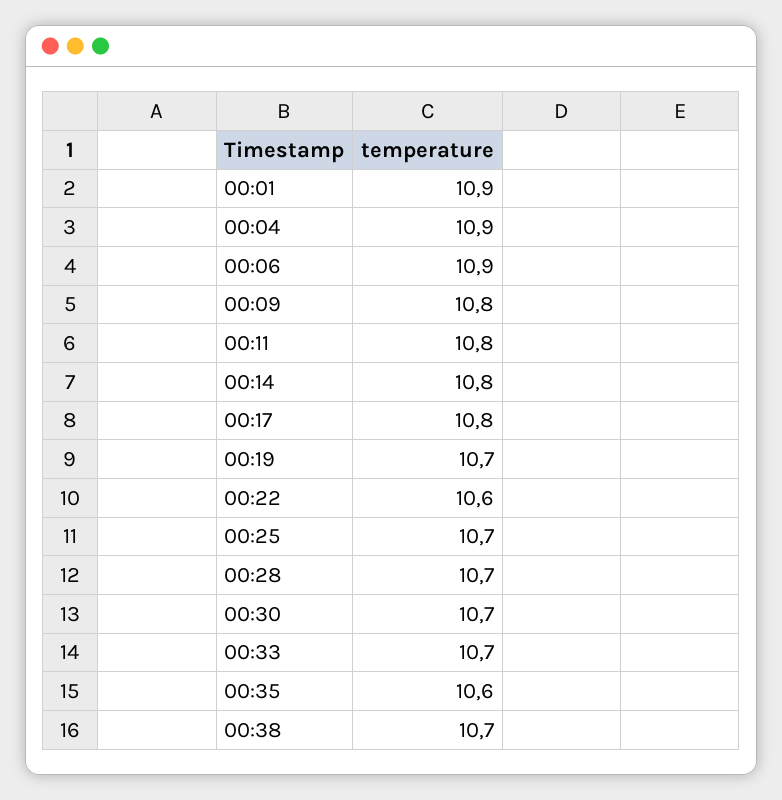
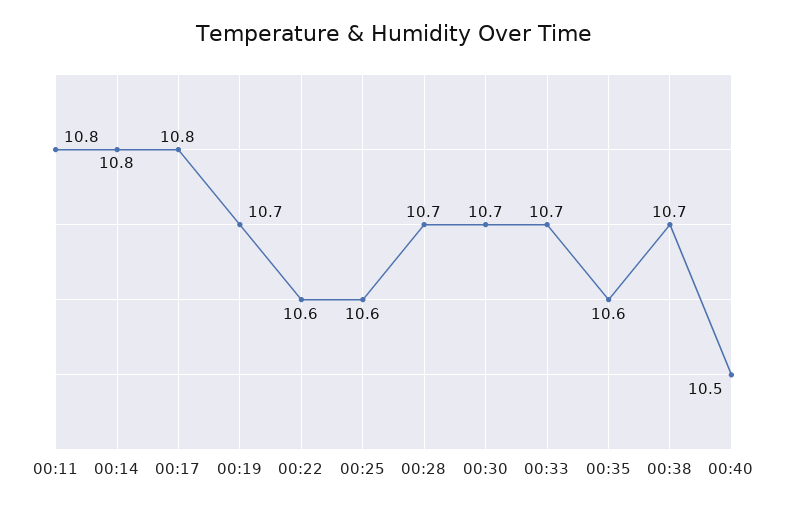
00:01: 10.9 -> none
00:04: 10.9 -> none
00:06: 10.9 -> none
00:09: 10.8 -> none
00:25: 10.7 -> 10.6
00:40: none -> 10.5

